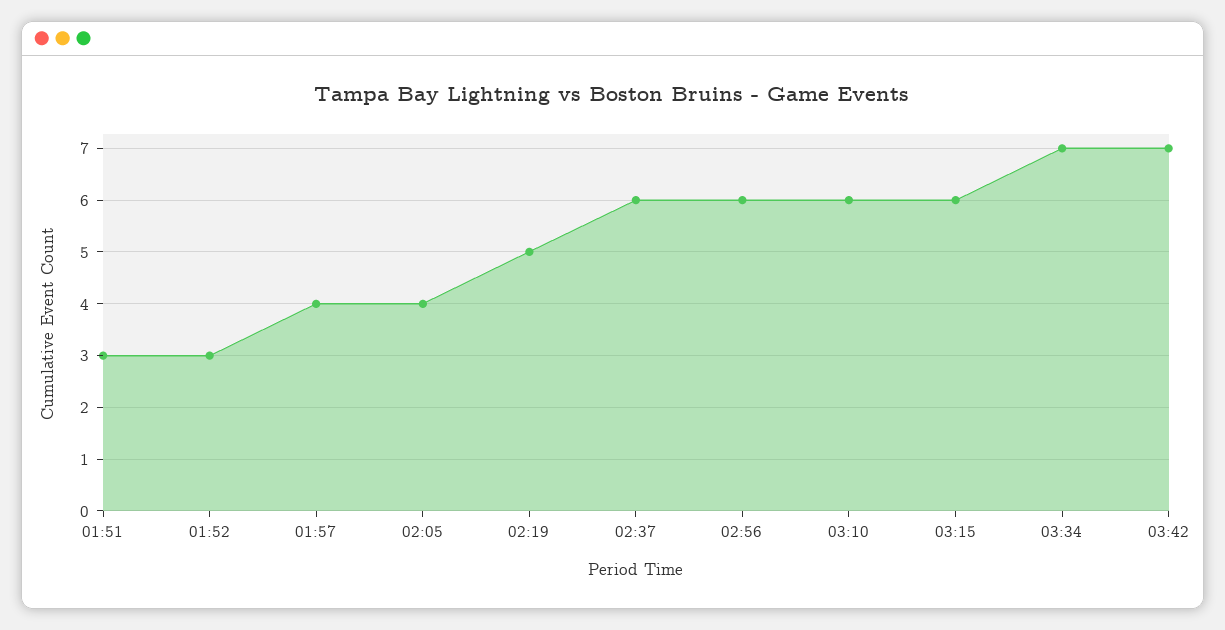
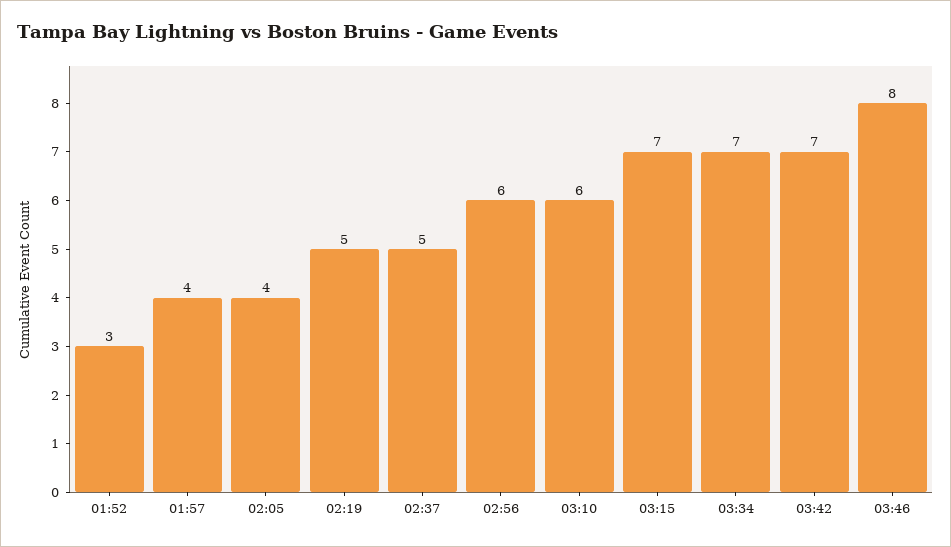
01:51: 3 -> none
02:37: 6 -> 5
03:15: 6 -> 7
03:46: none -> 8

